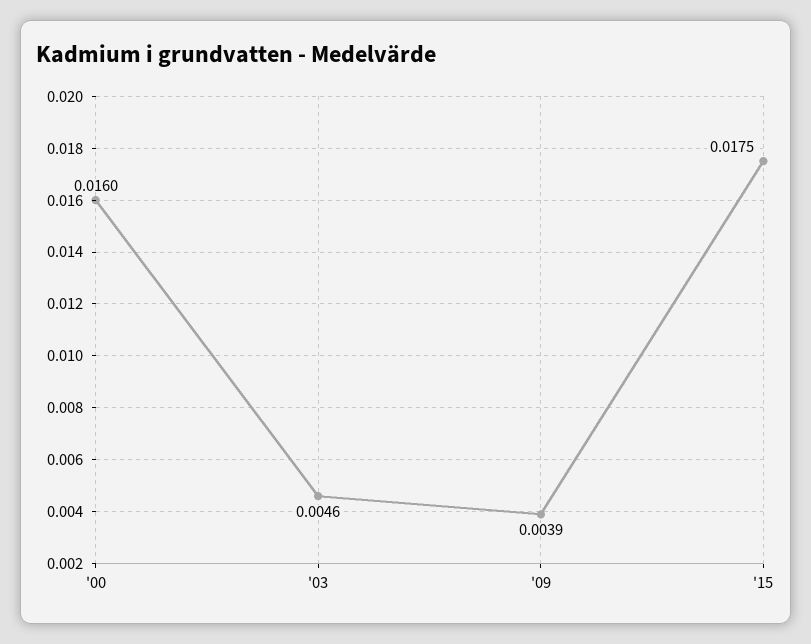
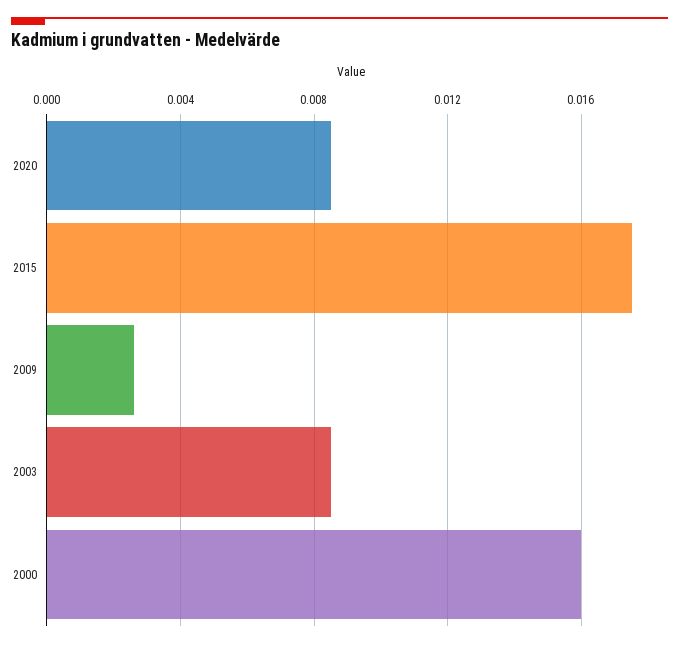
'03: 0.0046 -> 0.0085
'09: 0.0039 -> 0.0025
2020: none -> 0.0085

